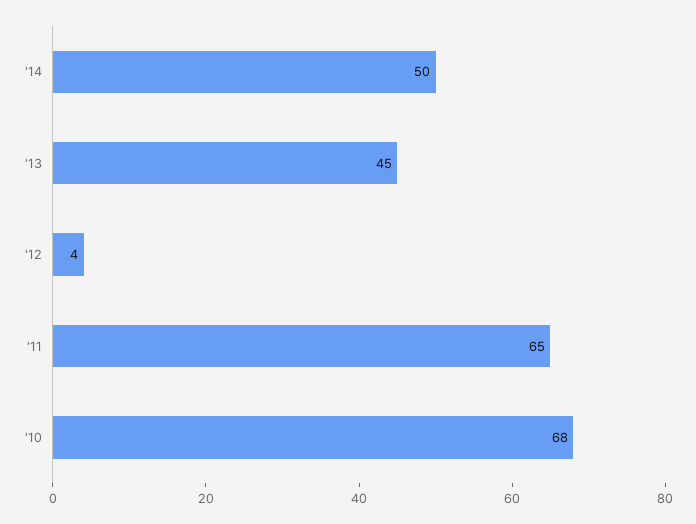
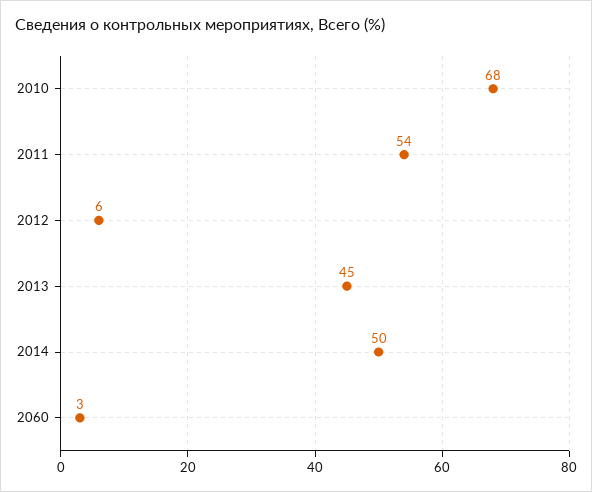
'12: 4 -> 6
'11: 65 -> 54
2060: none -> 3

